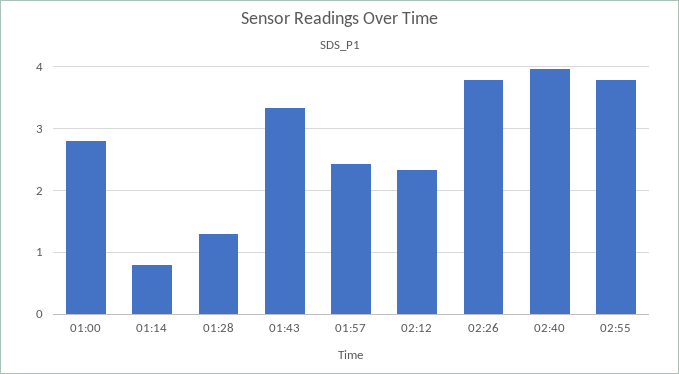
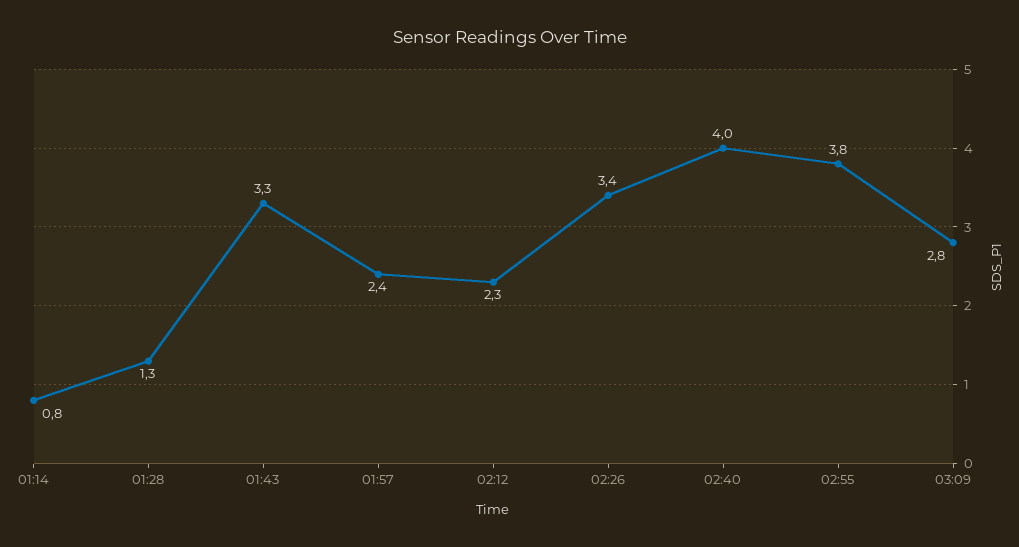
01:00: 2.8 -> none
02:26: 3.8 -> 3.4
03:09: none -> 2.8

